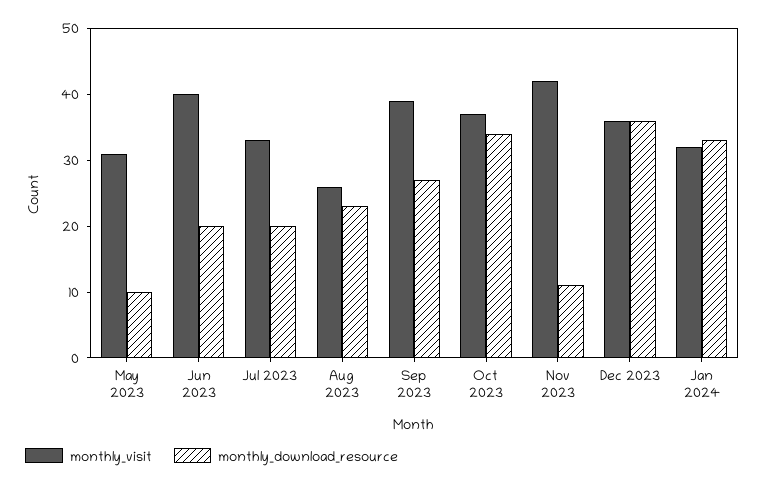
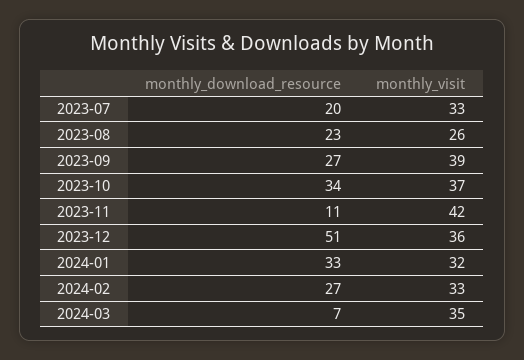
monthly_visit, May 2023: 30 -> none
monthly_download_resource, May 2023: 10 -> none
monthly_visit, Jun 2023: 40 -> none
monthly_download_resource, Jun 2023: 20 -> none
monthly_download_resource, Dec 2023: 35 -> 51
monthly_download_resource, 2024-02: none -> 27
monthly_visit, 2024-02: none -> 33
monthly_download_resource, 2024-03: none -> 7
monthly_visit, 2024-03: none -> 35

